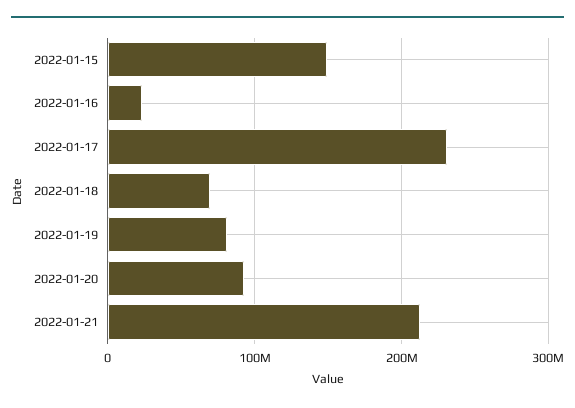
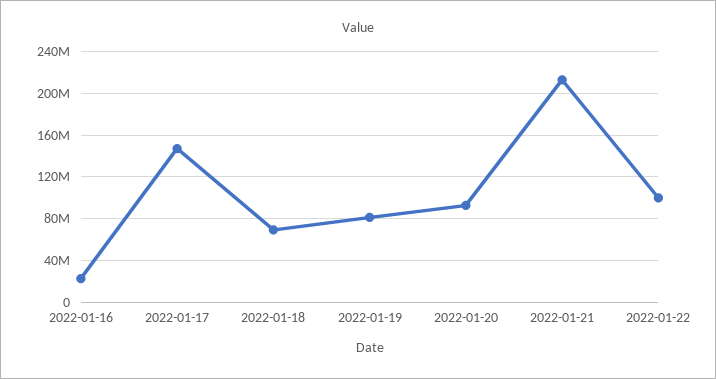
2022-01-15: 150000000 -> none
2022-01-17: 230000000 -> 150000000
2022-01-22: none -> 100000000

